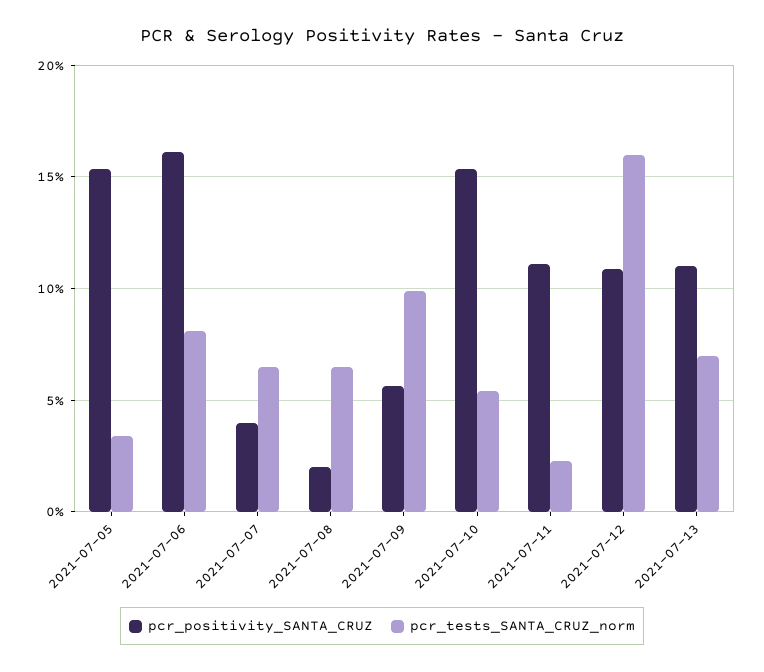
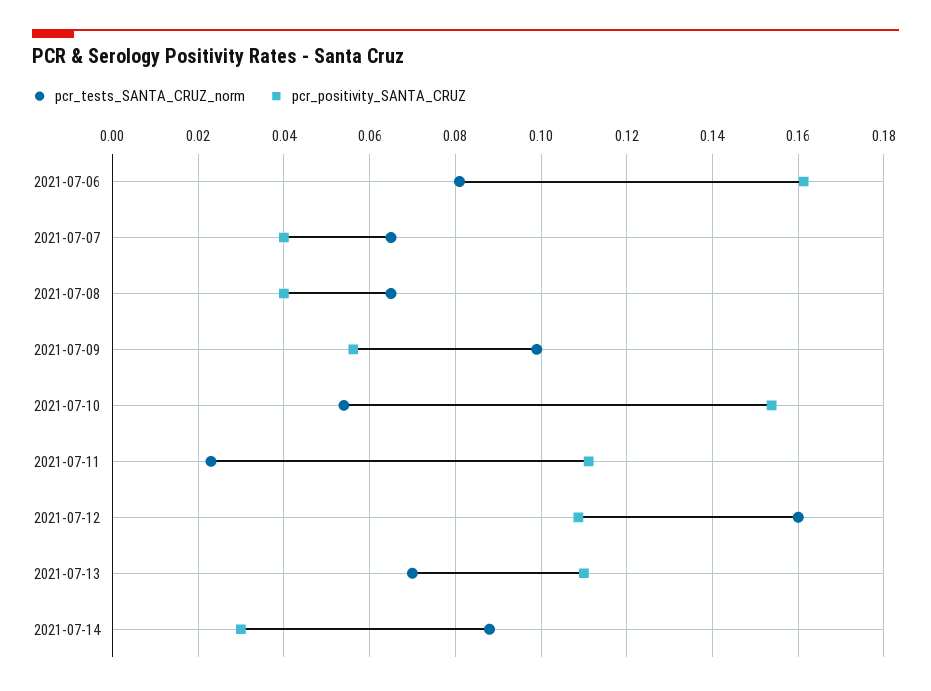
pcr_positivity_SANTA_CRUZ, 2021-07-05: 0.155 -> none
pcr_tests_SANTA_CRUZ_norm, 2021-07-05: 0.035 -> none
pcr_positivity_SANTA_CRUZ, 2021-07-08: 0.02 -> 0.04
pcr_tests_SANTA_CRUZ_norm, 2021-07-14: none -> 0.088
pcr_positivity_SANTA_CRUZ, 2021-07-14: none -> 0.03

